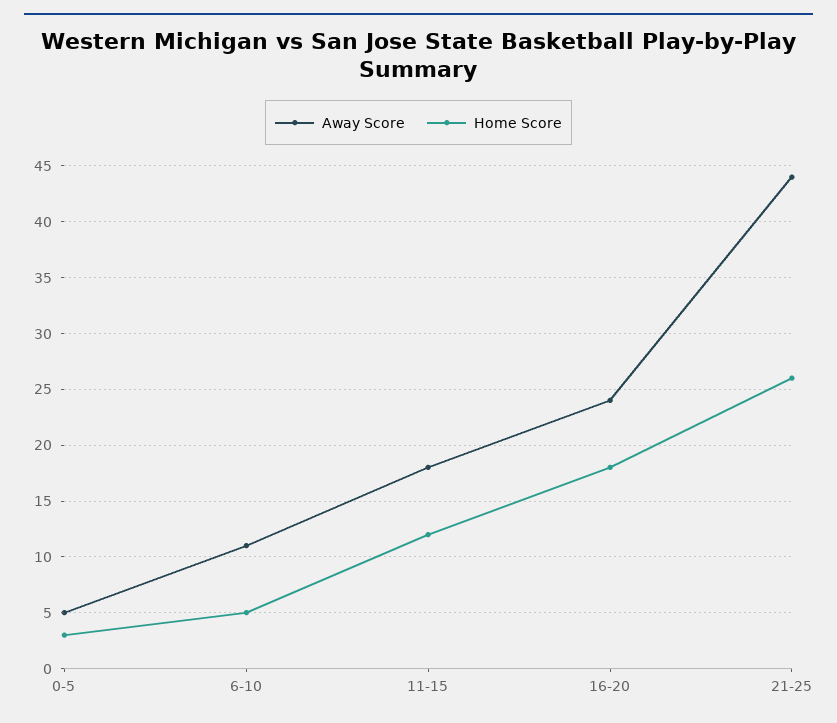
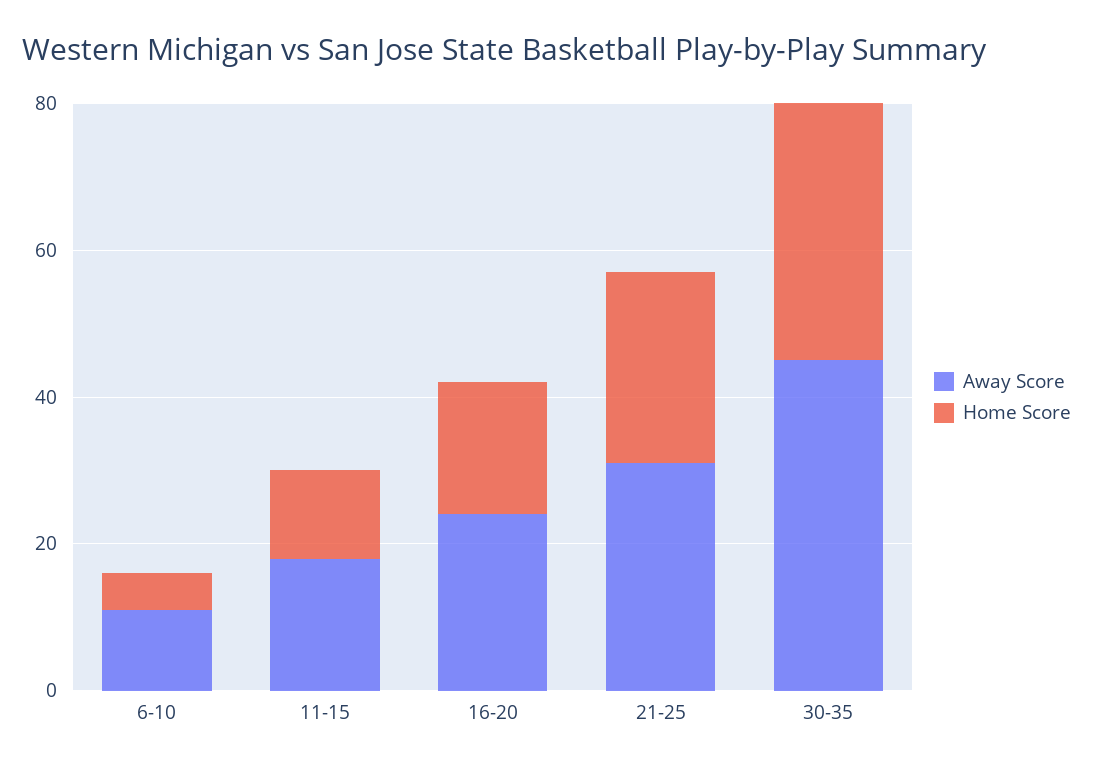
Away Score, 0-5: 5 -> none
Home Score, 0-5: 3 -> none
Away Score, 21-25: 44 -> 30
Away Score, 30-35: none -> 45
Home Score, 30-35: none -> 35

